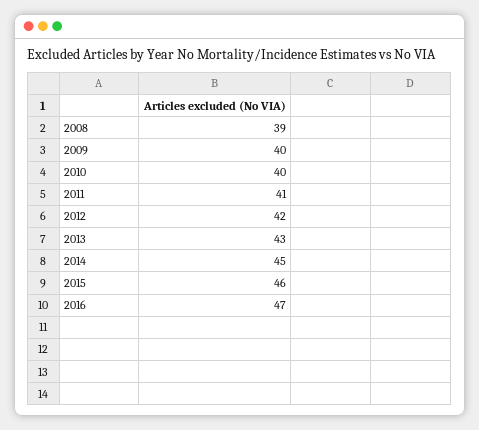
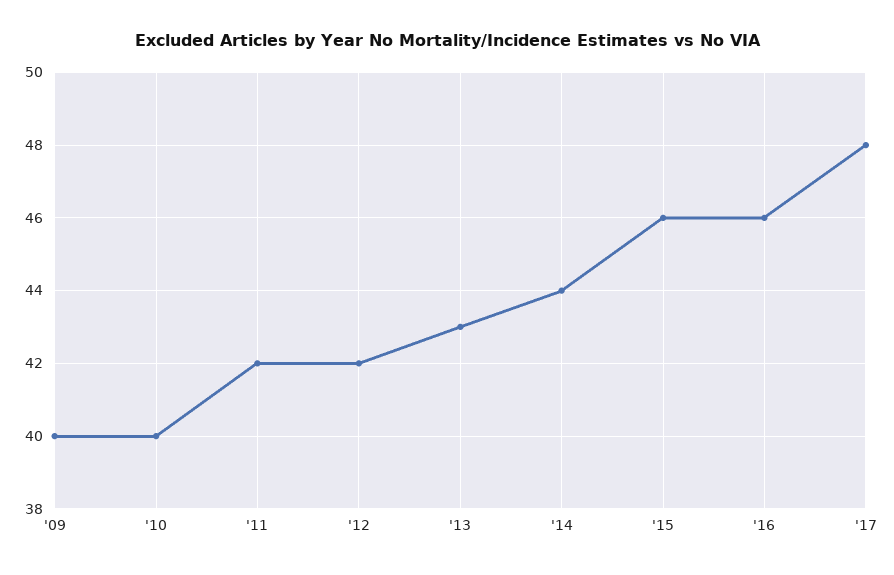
2008: 39 -> none
2011: 41 -> 42
2014: 45 -> 44
2016: 47 -> 46
'17: none -> 48

